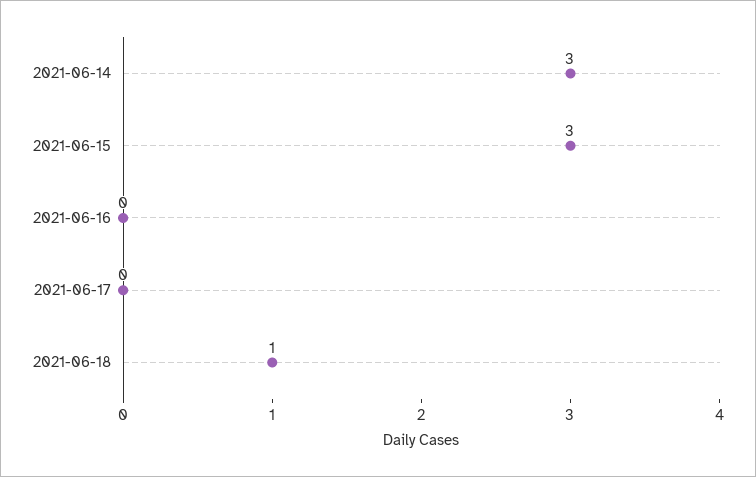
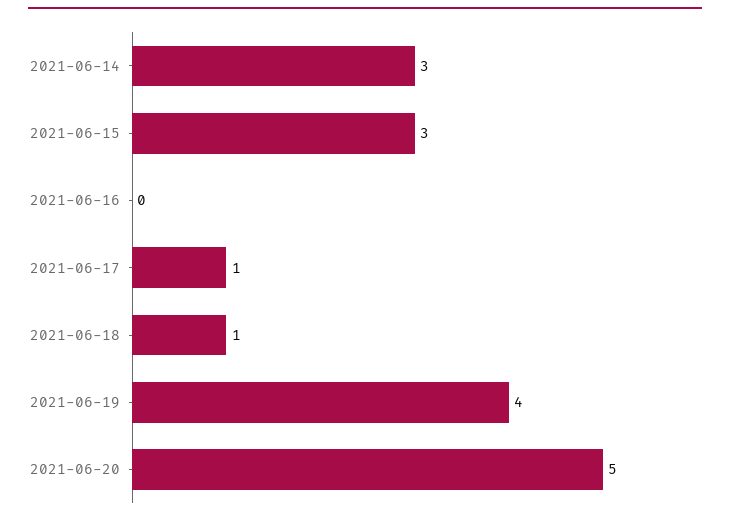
2021-06-17: 0 -> 1
2021-06-19: none -> 4
2021-06-20: none -> 5

